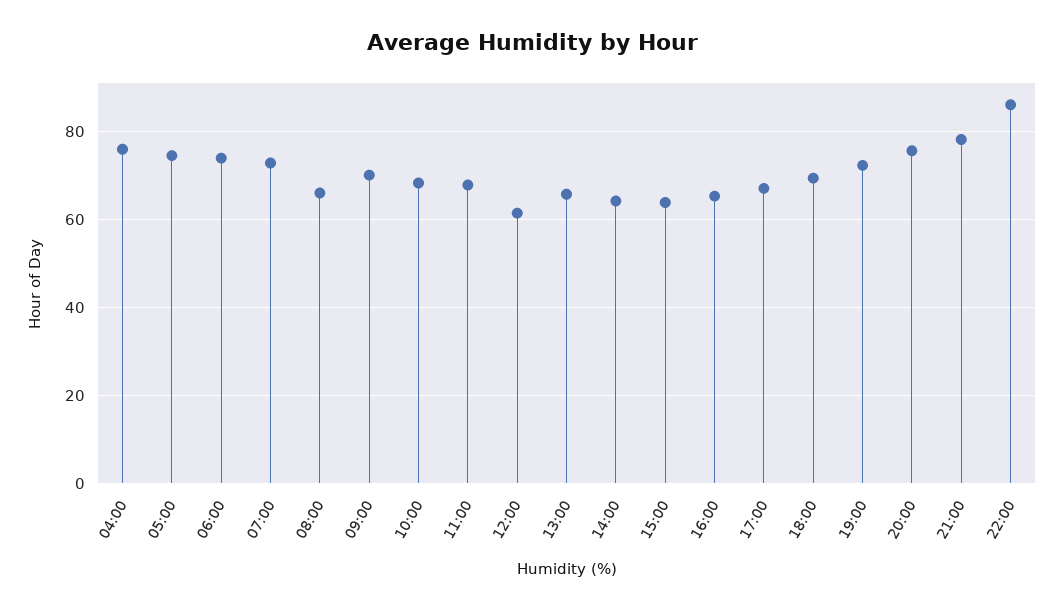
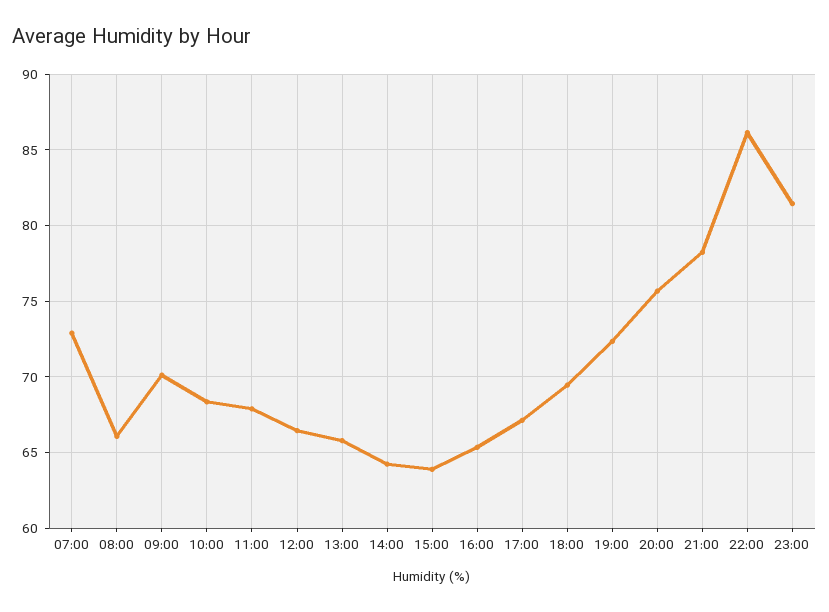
04:00: 76 -> none
05:00: 74 -> none
06:00: 74 -> none
12:00: 62 -> 66.5
23:00: none -> 81.5

